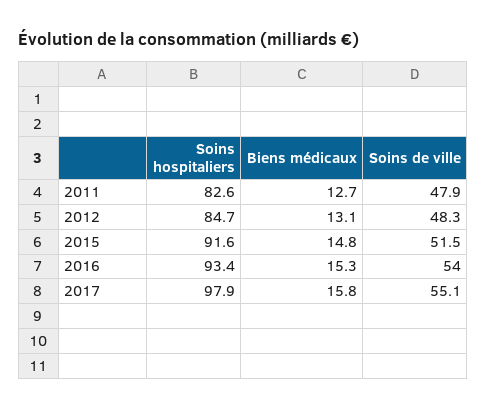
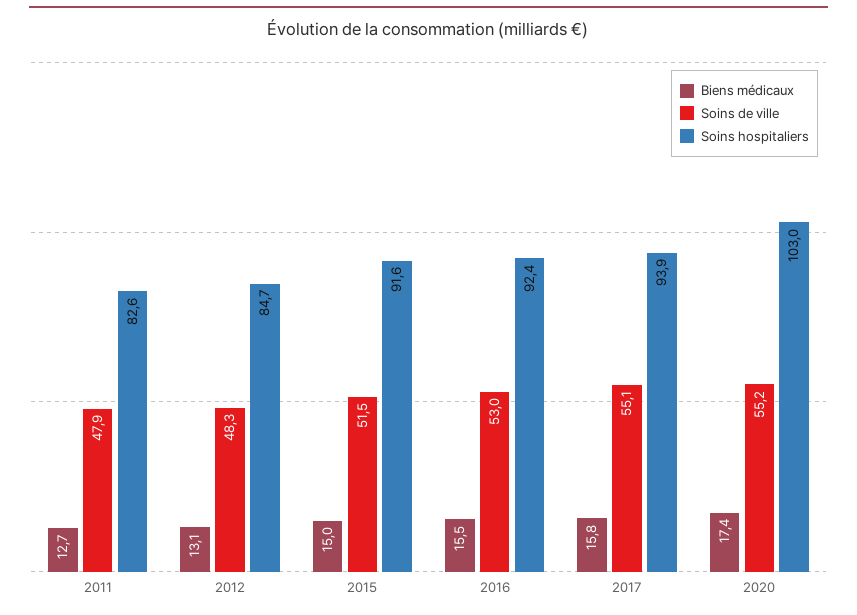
Biens médicaux, 2015: 14.8 -> 15
Soins hospitaliers, 2016: 93.4 -> 92.4
Biens médicaux, 2016: 15.3 -> 15.5
Soins de ville, 2016: 54 -> 53
Soins hospitaliers, 2017: 97.9 -> 93.9
Biens médicaux, 2020: none -> 17.4
Soins de ville, 2020: none -> 55.2
Soins hospitaliers, 2020: none -> 103

